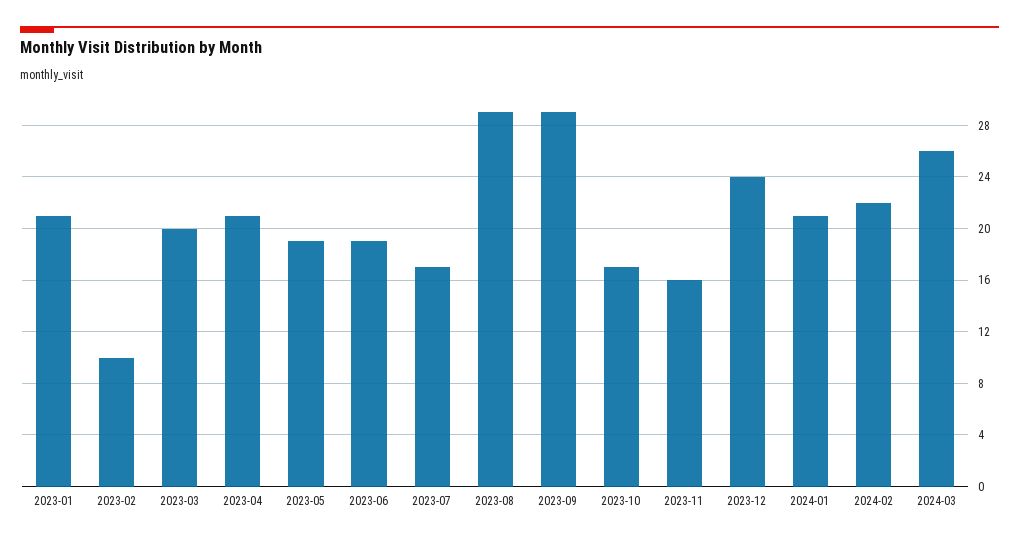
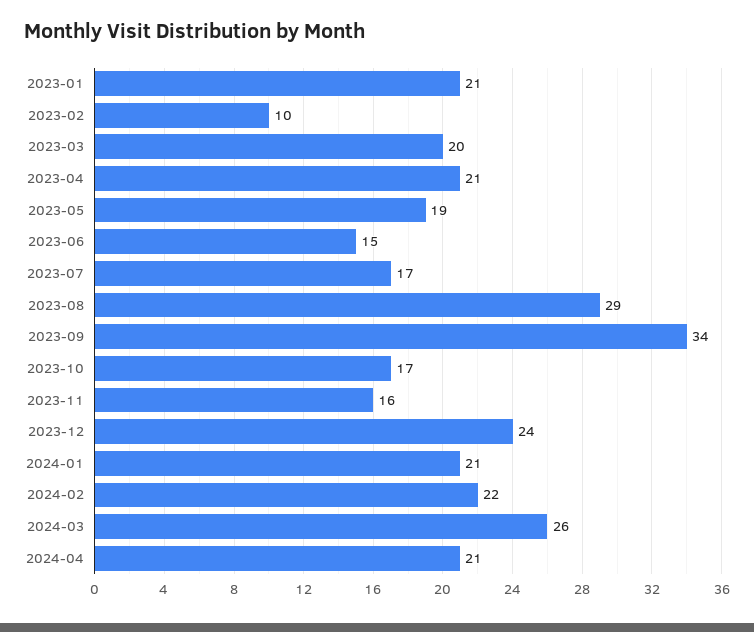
2023-06: 19 -> 15
2023-09: 29 -> 34
2024-04: none -> 21

